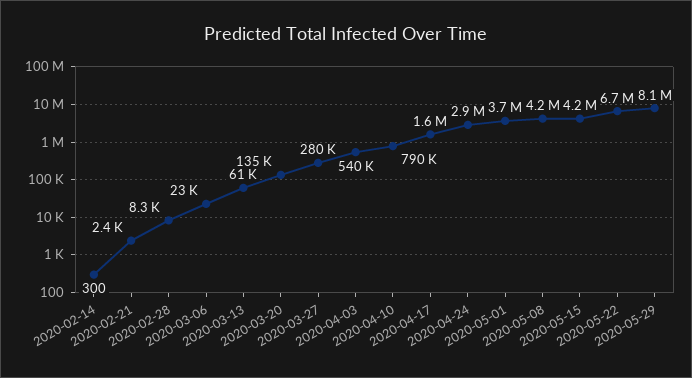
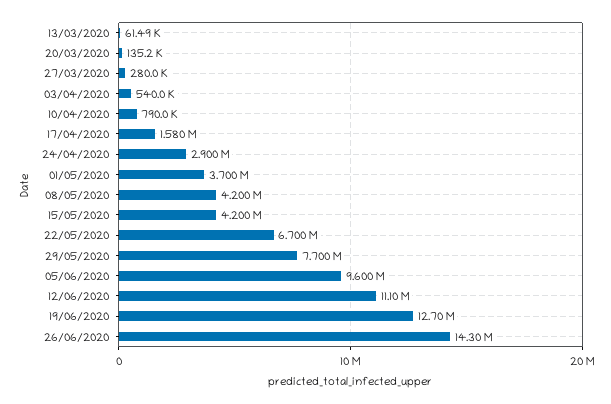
2020-02-14: 300 -> none
2020-02-21: 2400 -> none
2020-02-28: 8300 -> none
2020-03-06: 23000 -> none
2020-05-29: 8100000 -> 7700000
05/06/2020: none -> 9600000
12/06/2020: none -> 11100000
19/06/2020: none -> 12700000
26/06/2020: none -> 14300000

